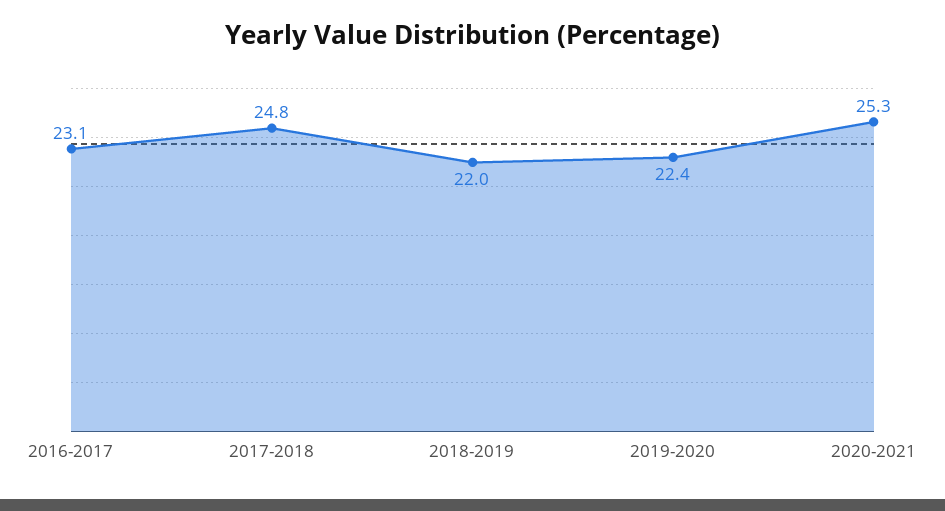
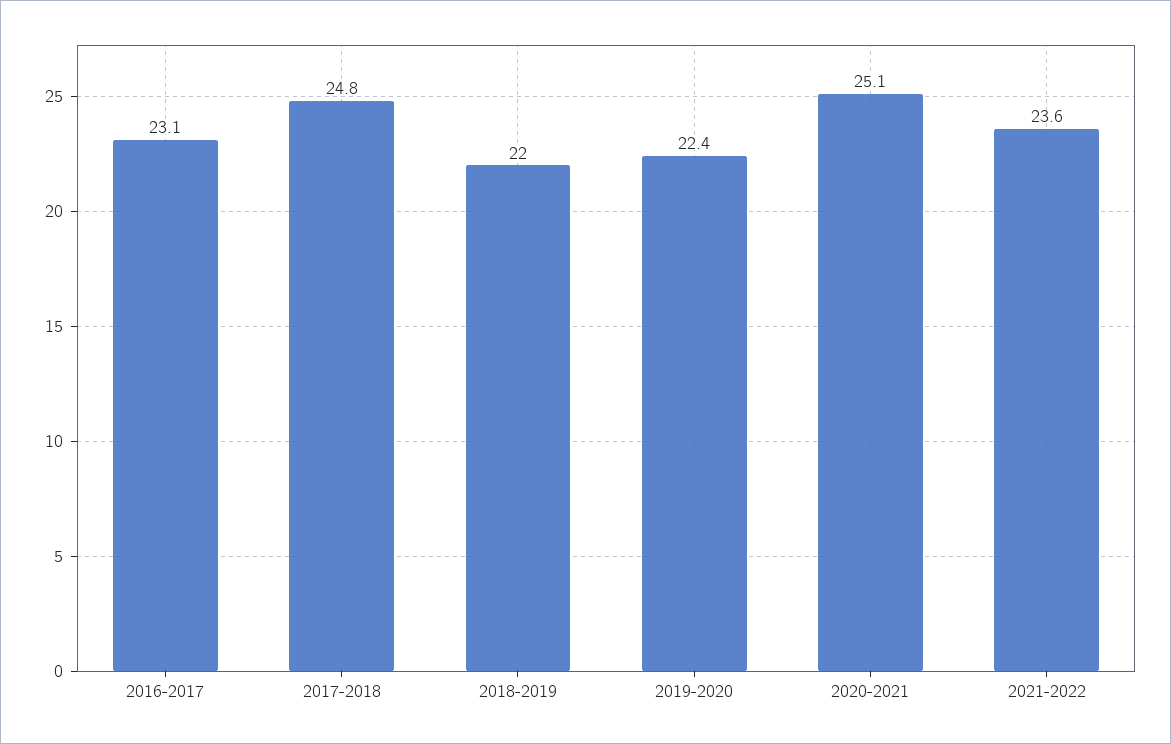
2020-2021: 25.3 -> 25.1
2021-2022: none -> 23.6

